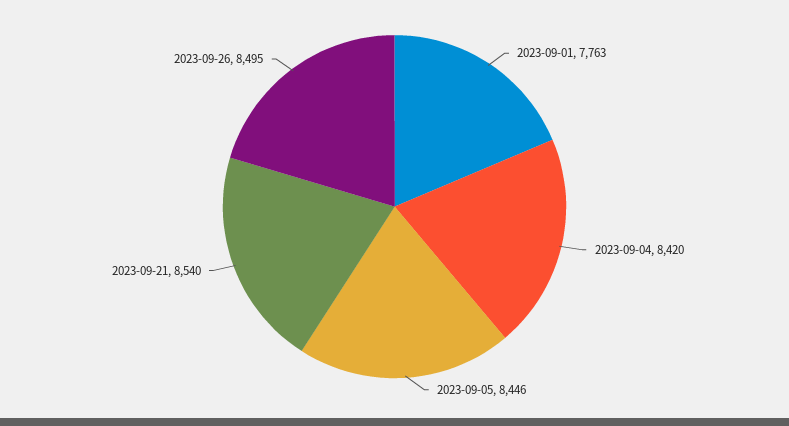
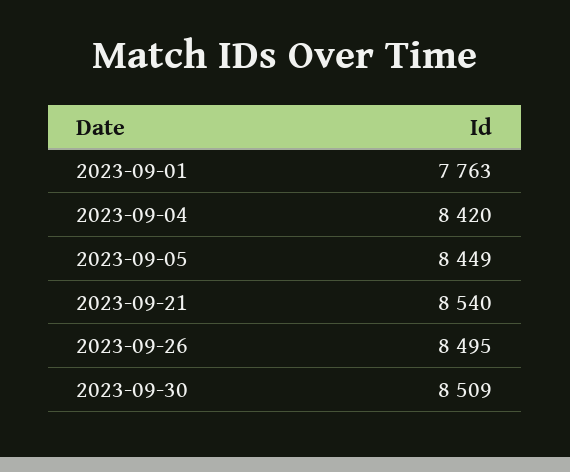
2023-09-05: 8446 -> 8449
2023-09-30: none -> 8509

